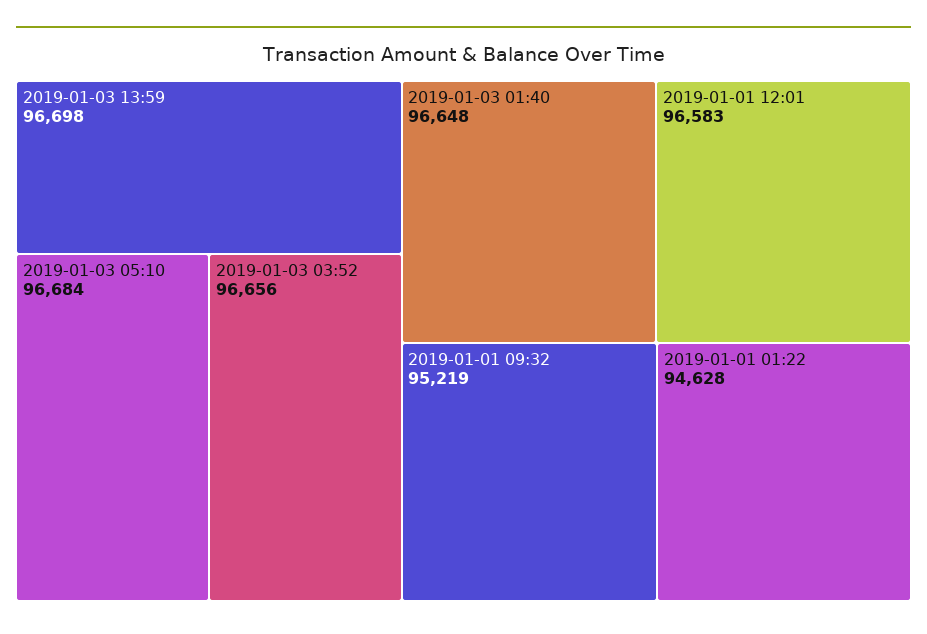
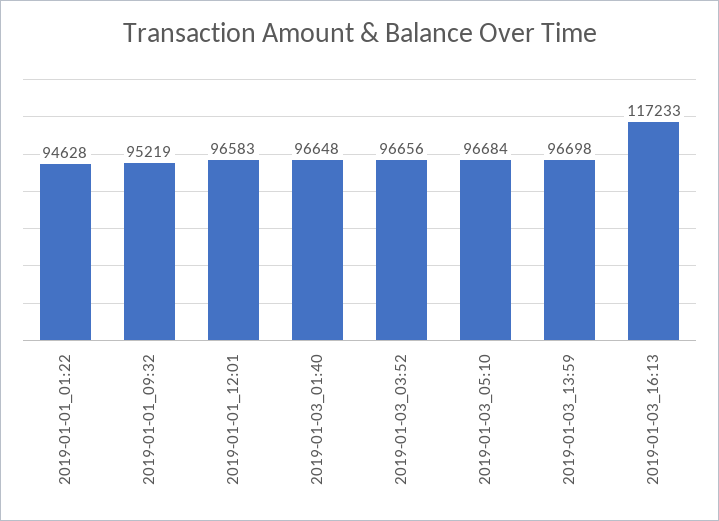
2019-01-03_16:13: none -> 117233

